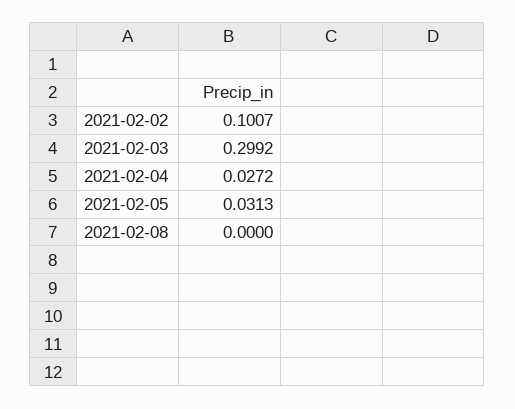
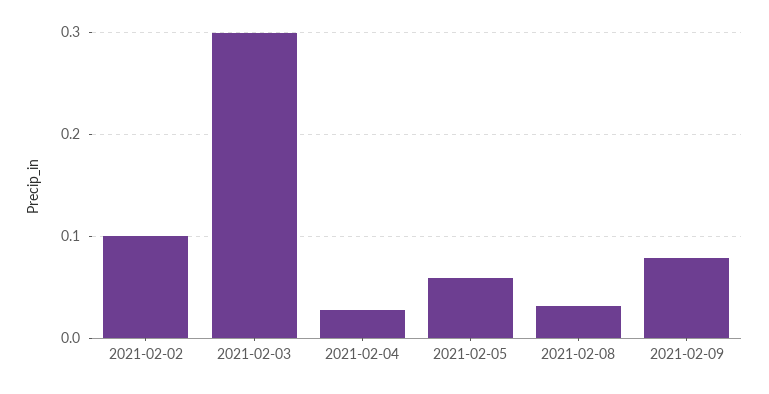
2021-02-05: 0.0313 -> 0.06
2021-02-08: 0 -> 0.03
2021-02-09: none -> 0.08

